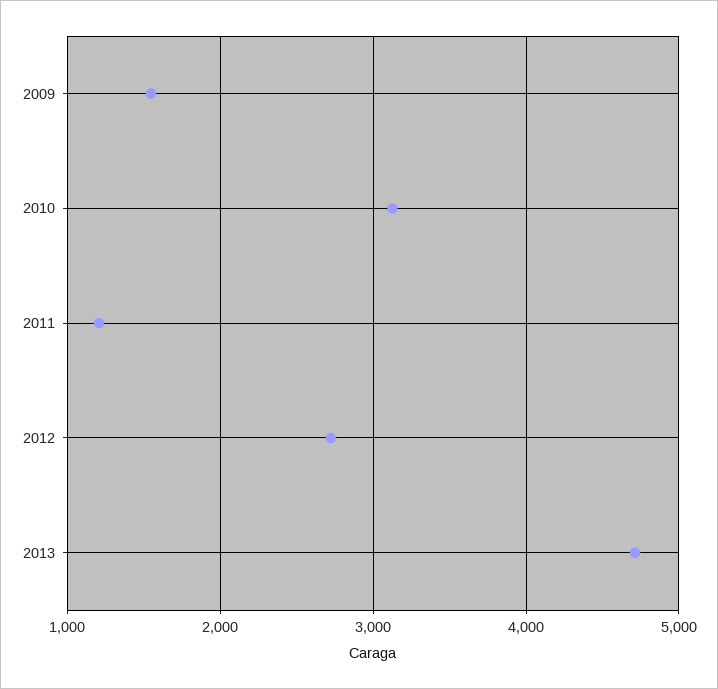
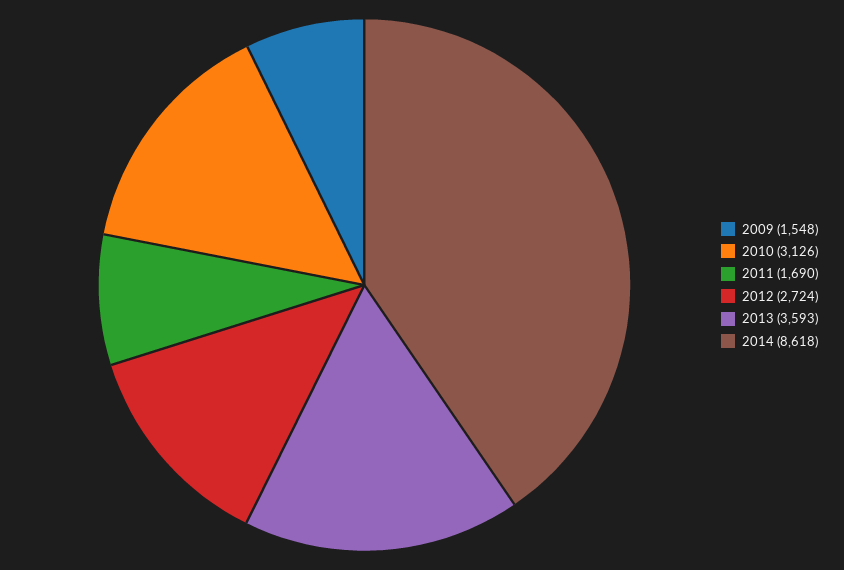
2011: 1200 -> 1690
2013: 4700 -> 3593
2014: none -> 8618

